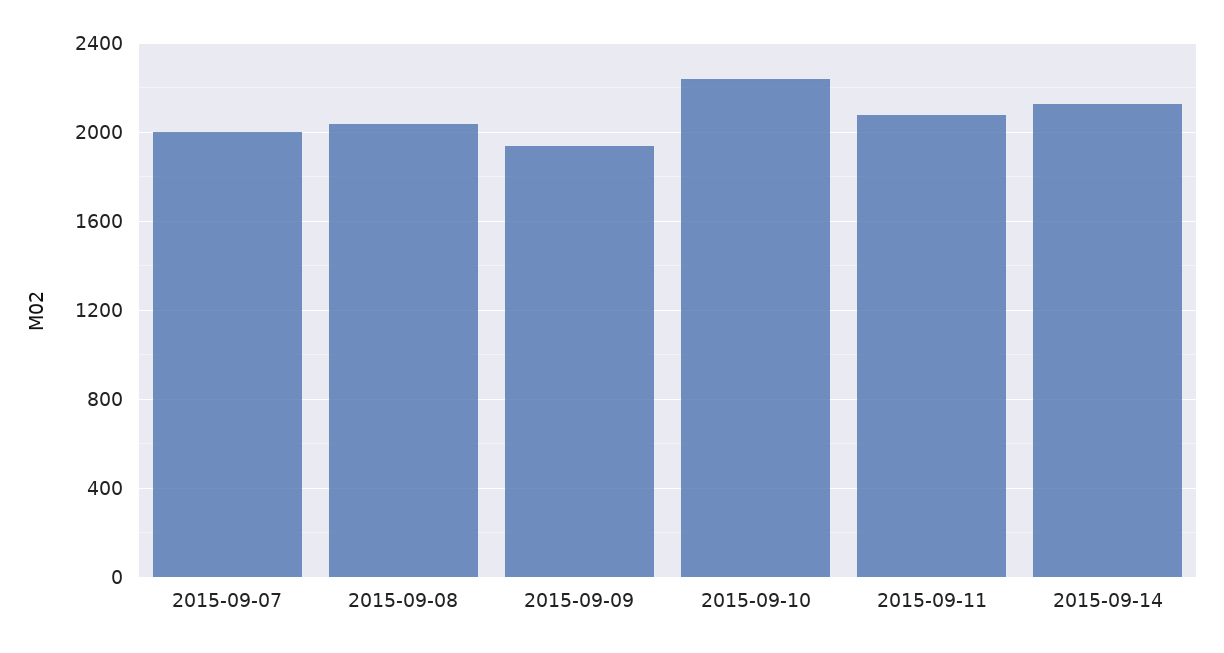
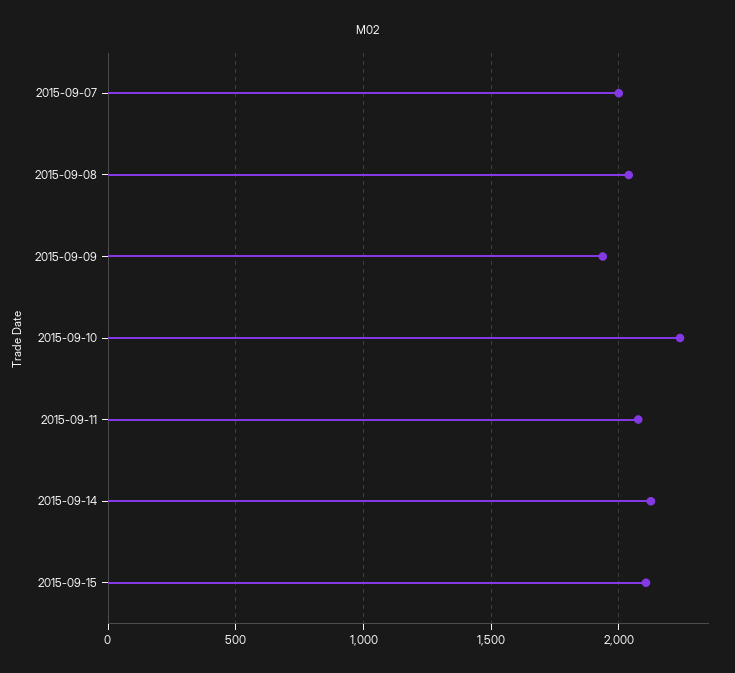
2015-09-15: none -> 2100

